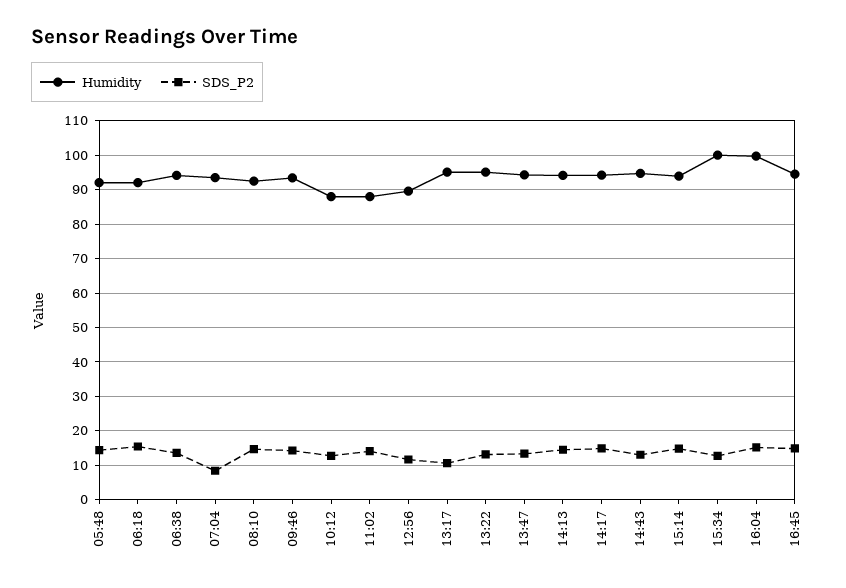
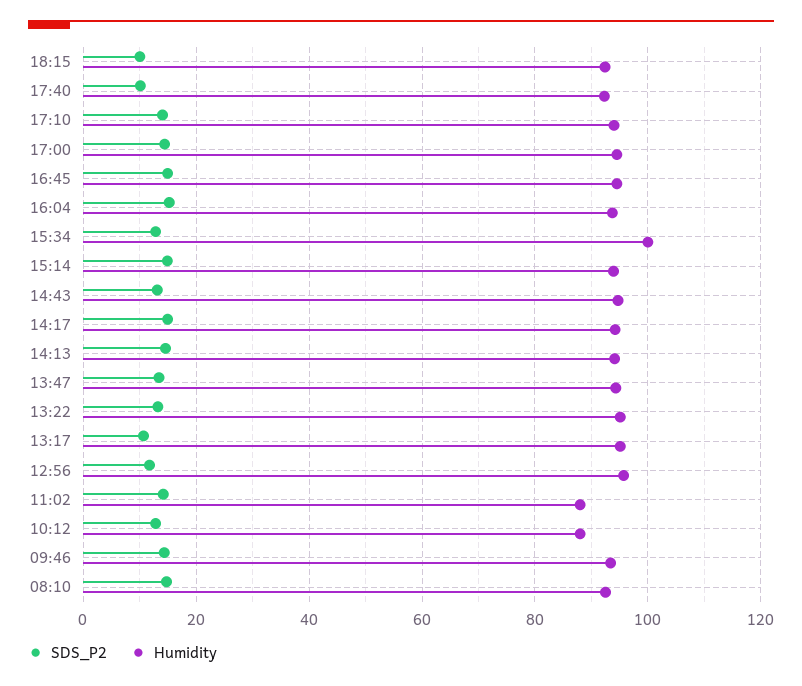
Humidity, 05:48: 92 -> none
SDS_P2, 05:48: 14 -> none
Humidity, 06:18: 92 -> none
SDS_P2, 06:18: 16 -> none
Humidity, 06:38: 94 -> none
SDS_P2, 06:38: 14 -> none
Humidity, 07:04: 94 -> none
SDS_P2, 07:04: 8 -> none
Humidity, 12:56: 90 -> 96
Humidity, 16:04: 100 -> 94
SDS_P2, 18:15: none -> 10
Humidity, 18:15: none -> 92
SDS_P2, 17:40: none -> 10
Humidity, 17:40: none -> 92
SDS_P2, 17:10: none -> 14
Humidity, 17:10: none -> 94
SDS_P2, 17:00: none -> 14
Humidity, 17:00: none -> 94

